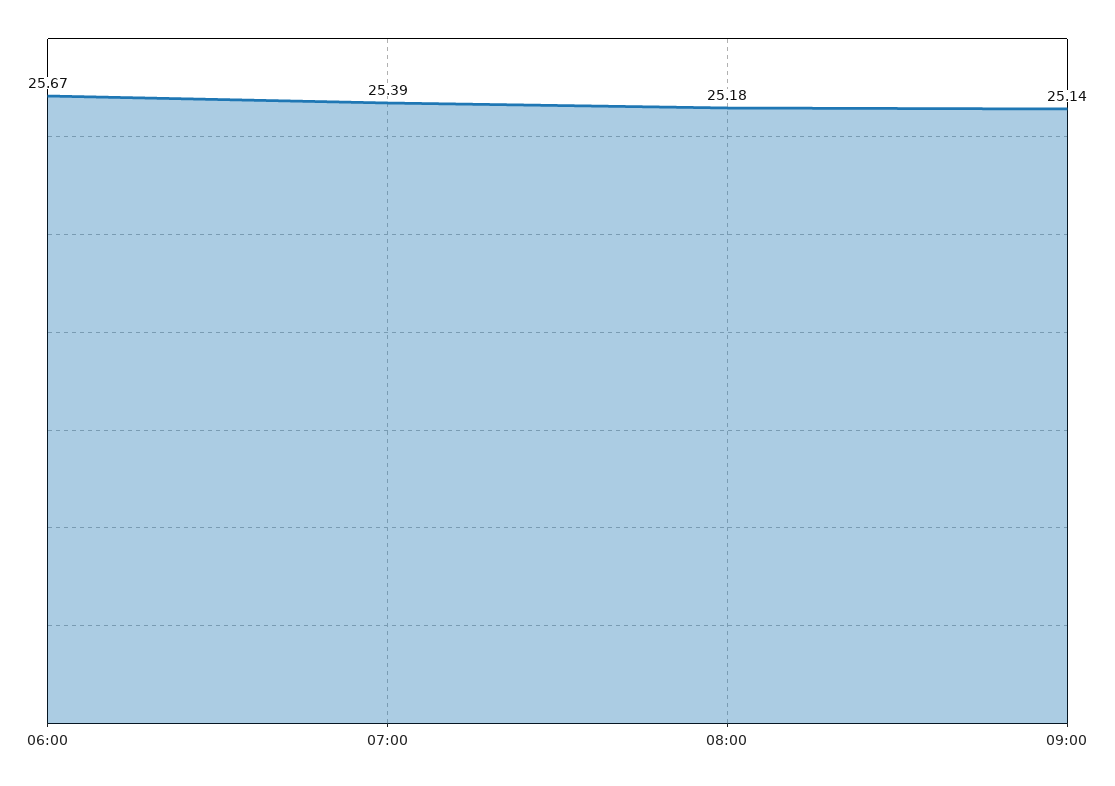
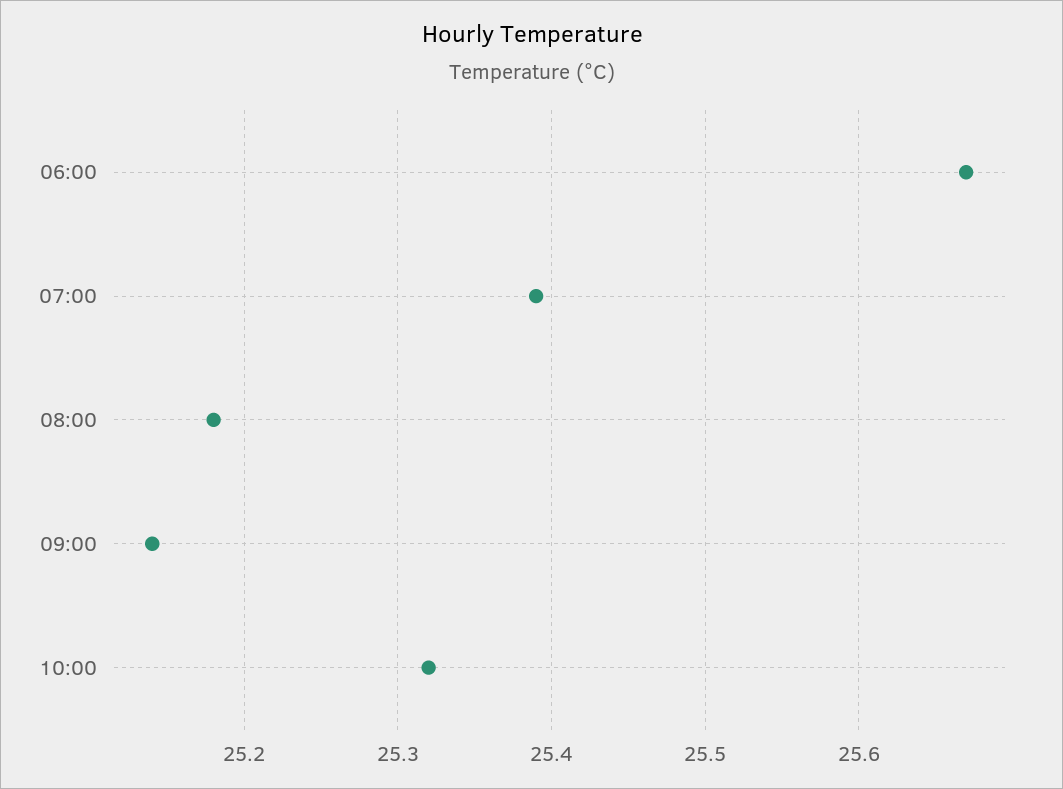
10:00: none -> 25.32

